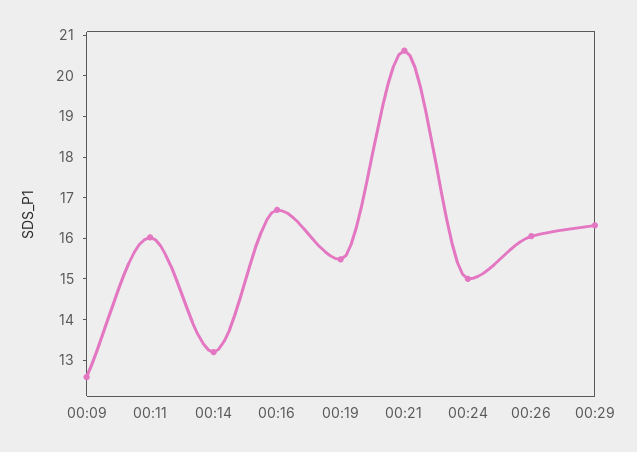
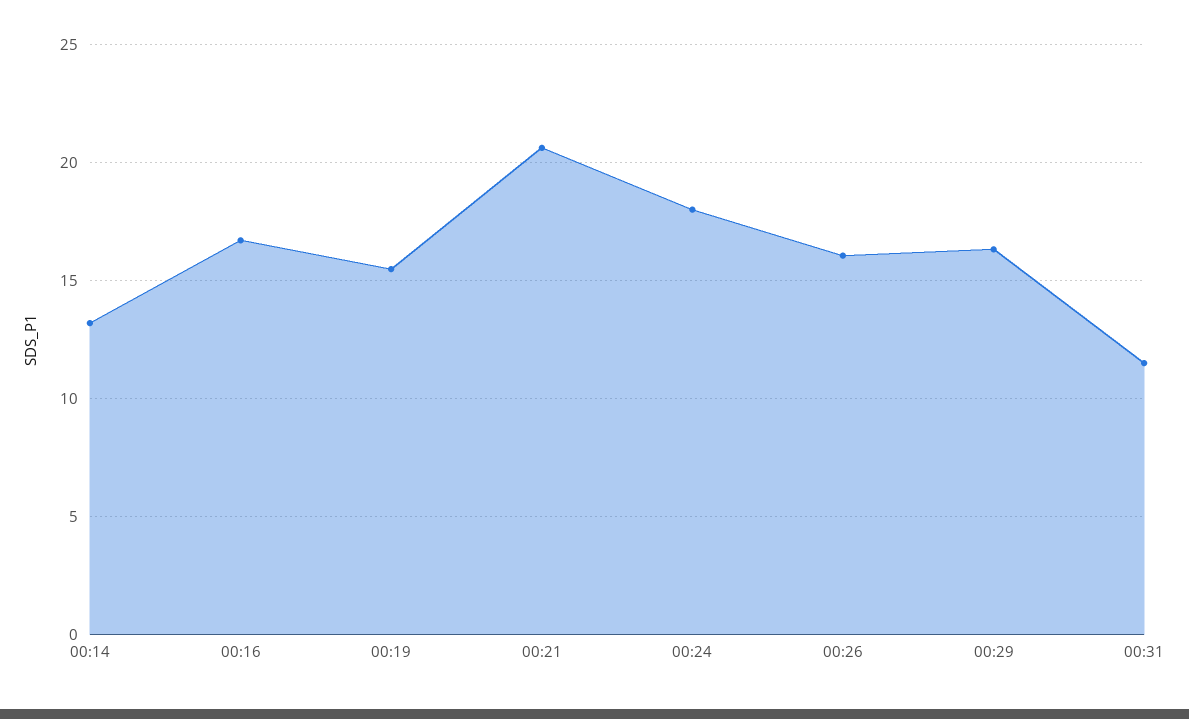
00:09: 12.6 -> none
00:11: 16 -> none
00:24: 15 -> 18
00:31: none -> 11.5

